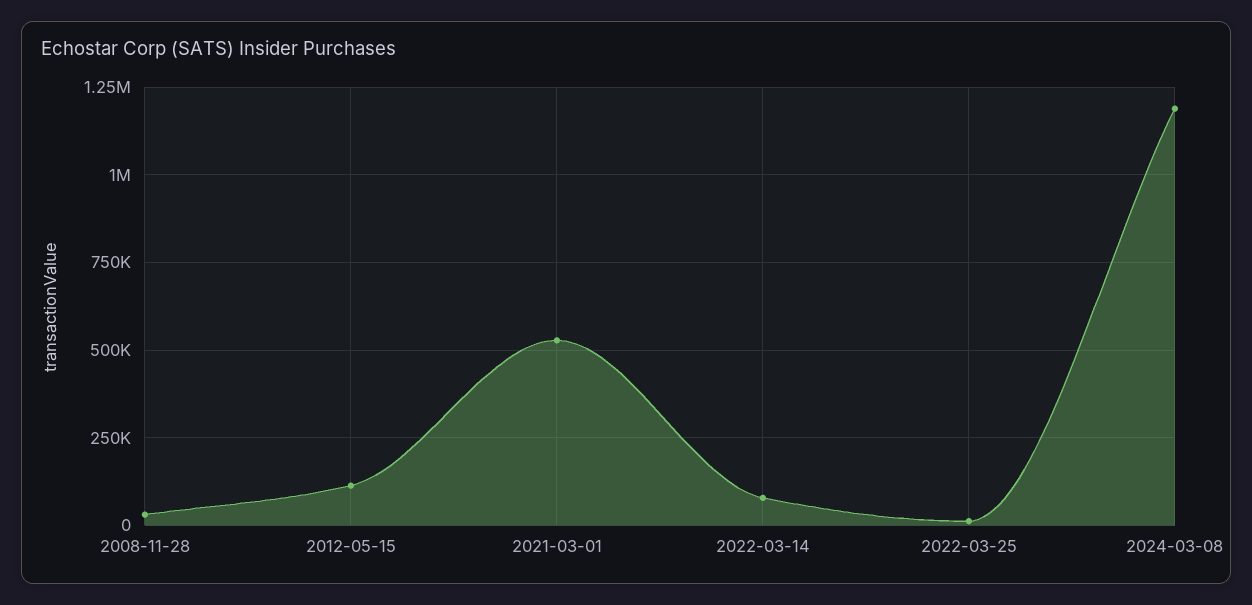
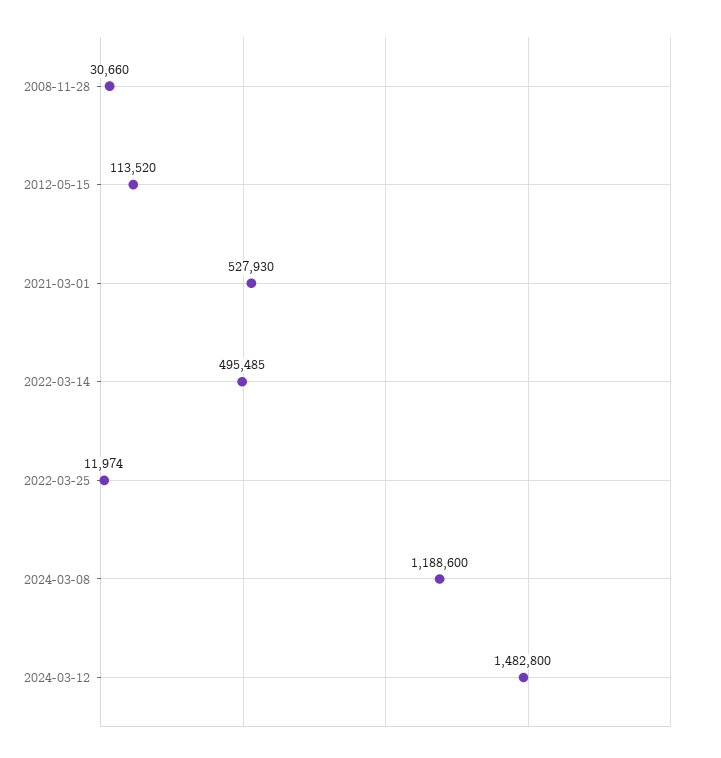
2022-03-14: 75000 -> 495485
2024-03-12: none -> 1482800

